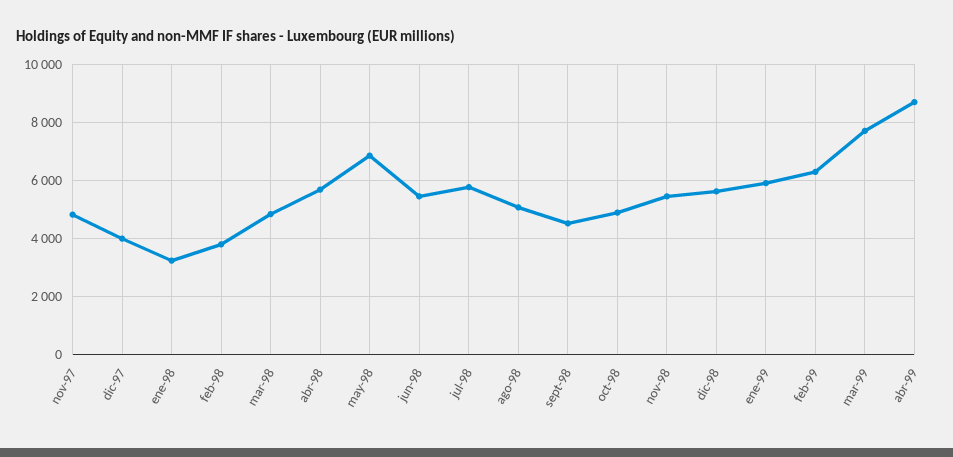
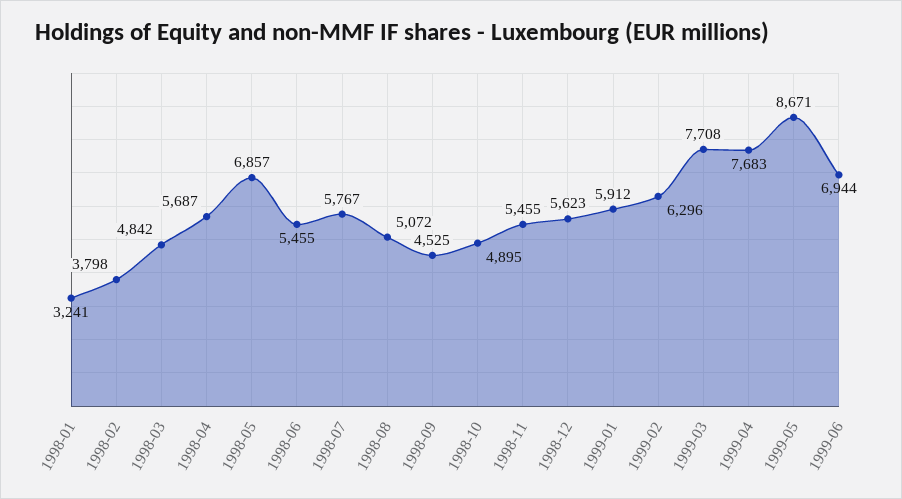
nov-97: 4750 -> none
dic-97: 4000 -> none
abr-99: 8750 -> 7683
1999-05: none -> 8671
1999-06: none -> 6944

